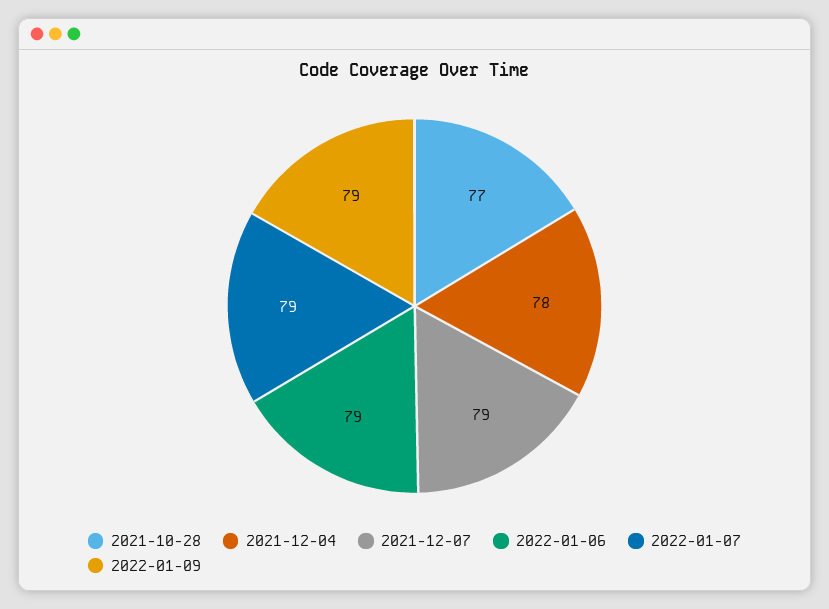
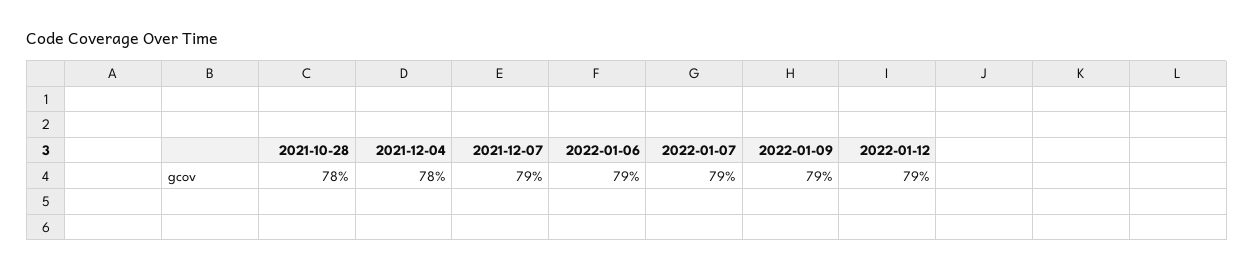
2021-10-28: 77 -> 78
2022-01-12: none -> 79

